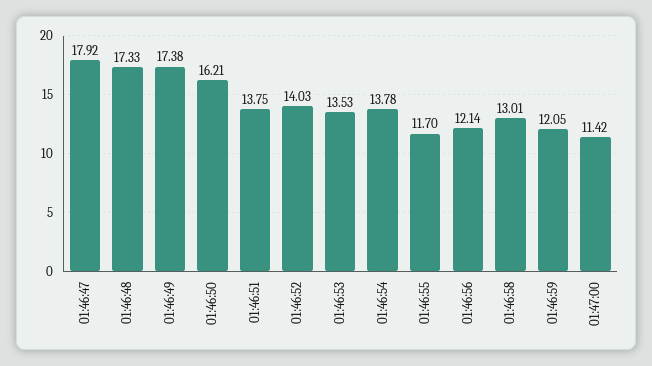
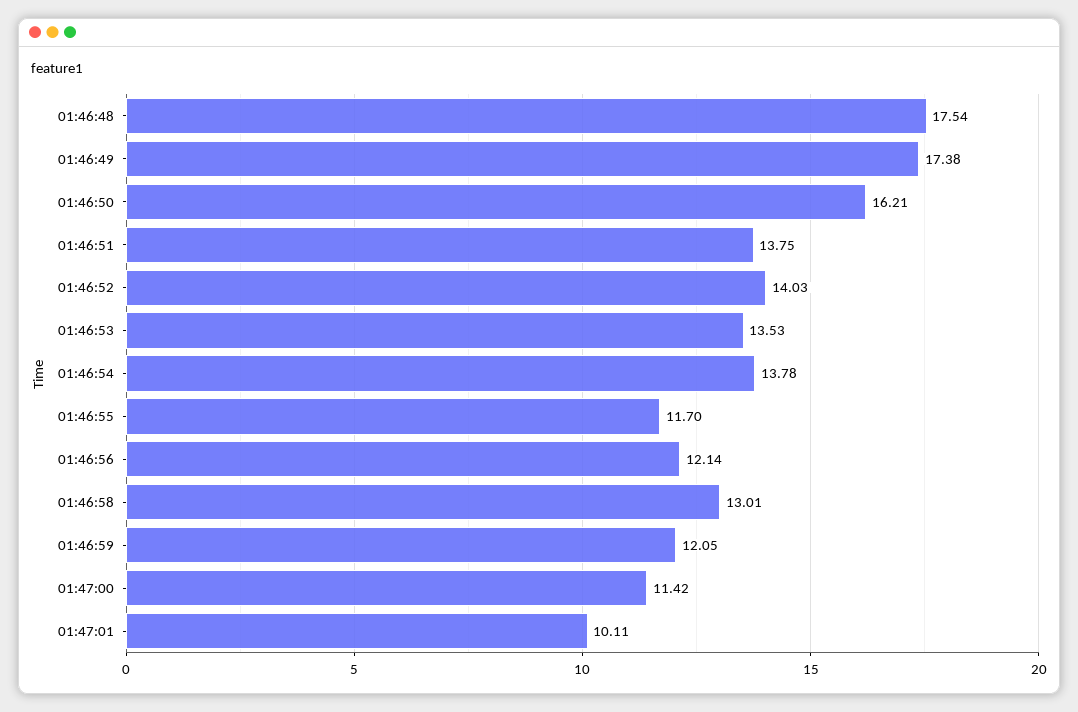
01:46:47: 17.92 -> none
01:46:48: 17.33 -> 17.54
01:47:01: none -> 10.11

